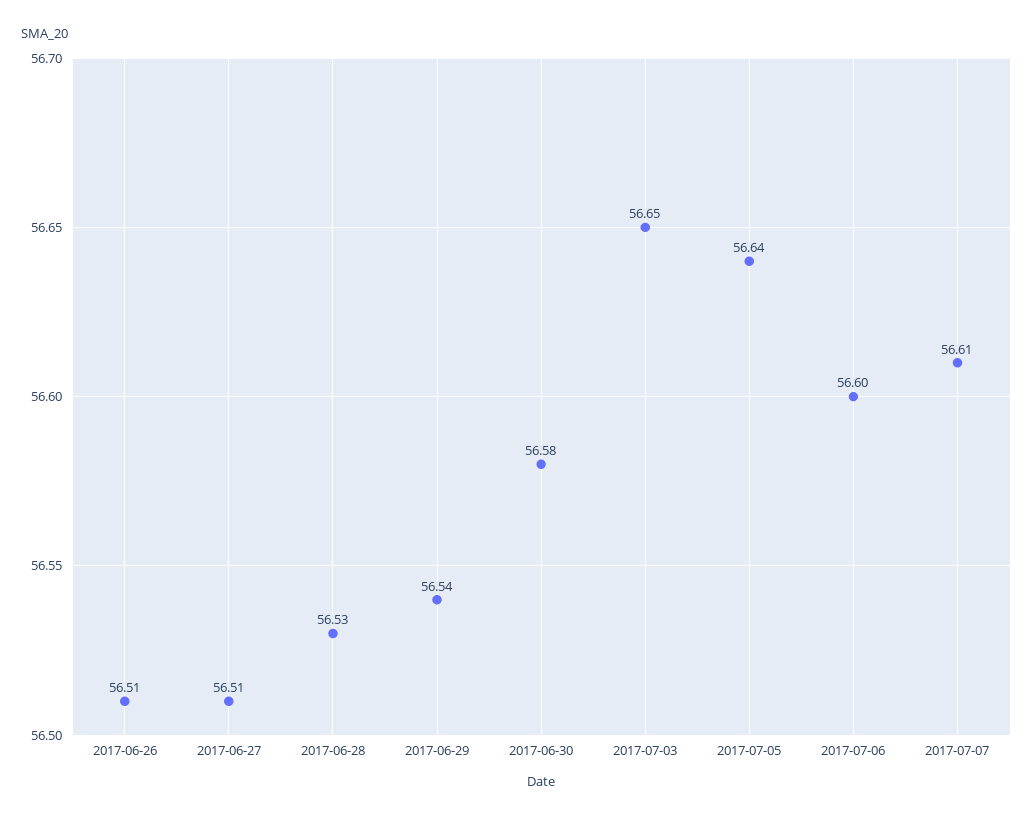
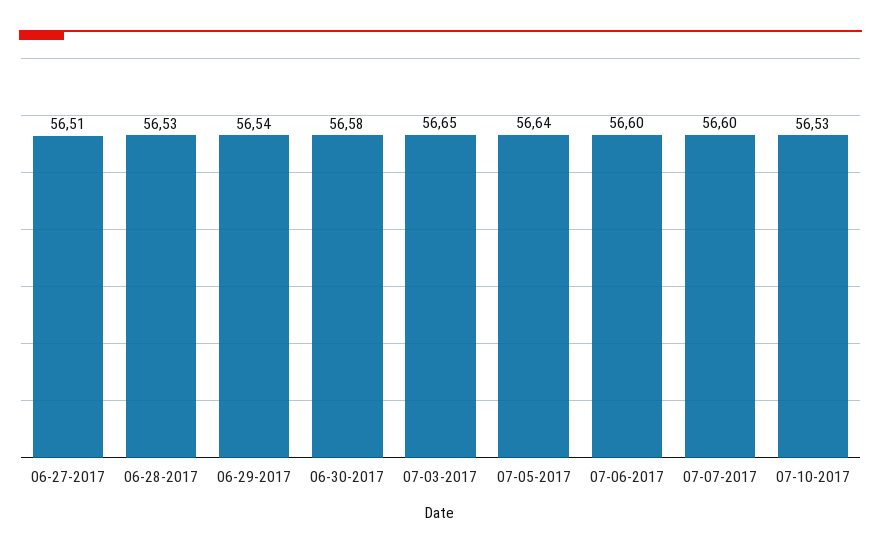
2017-06-26: 56.51 -> none
2017-07-07: 56.61 -> 56.6
07-10-2017: none -> 56.53

